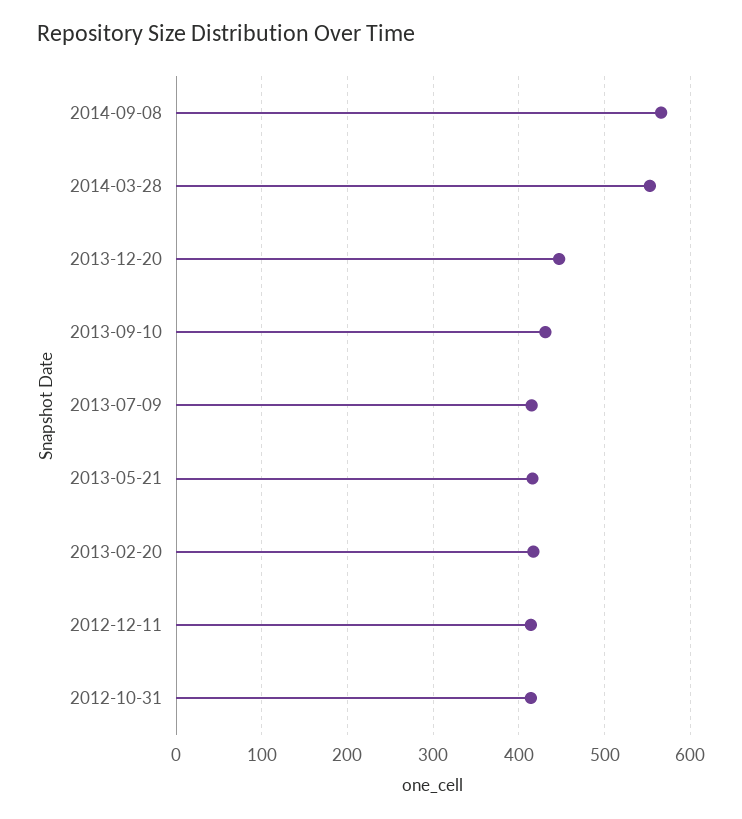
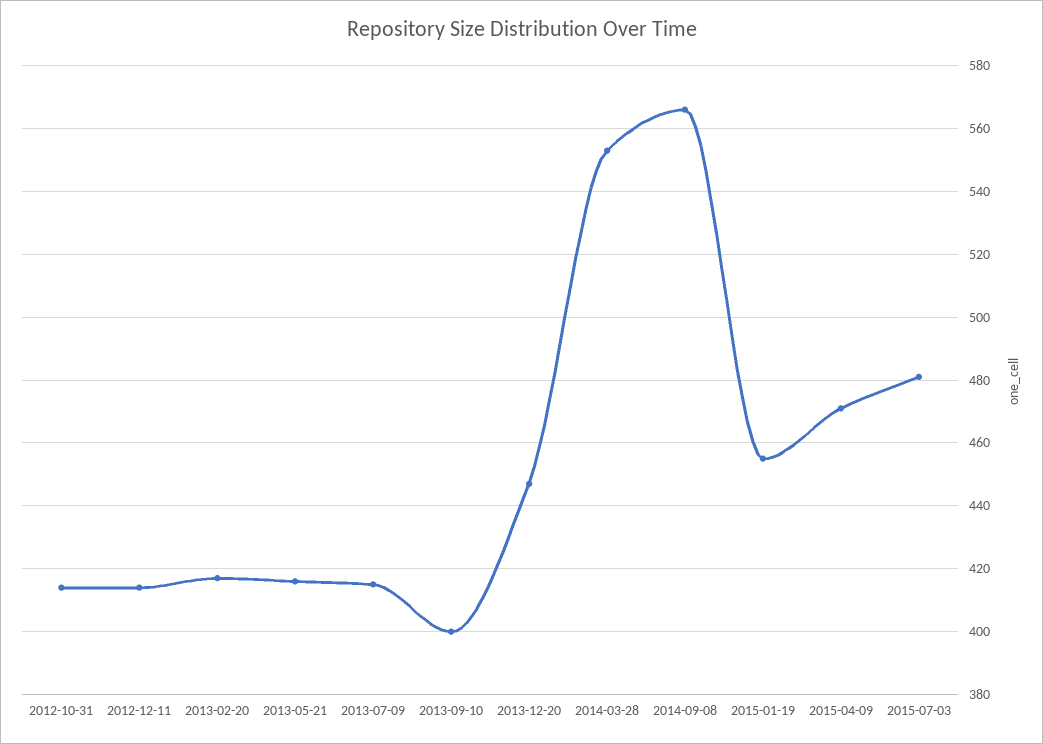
2013-09-10: 430 -> 400
2015-01-19: none -> 455
2015-04-09: none -> 470
2015-07-03: none -> 480

